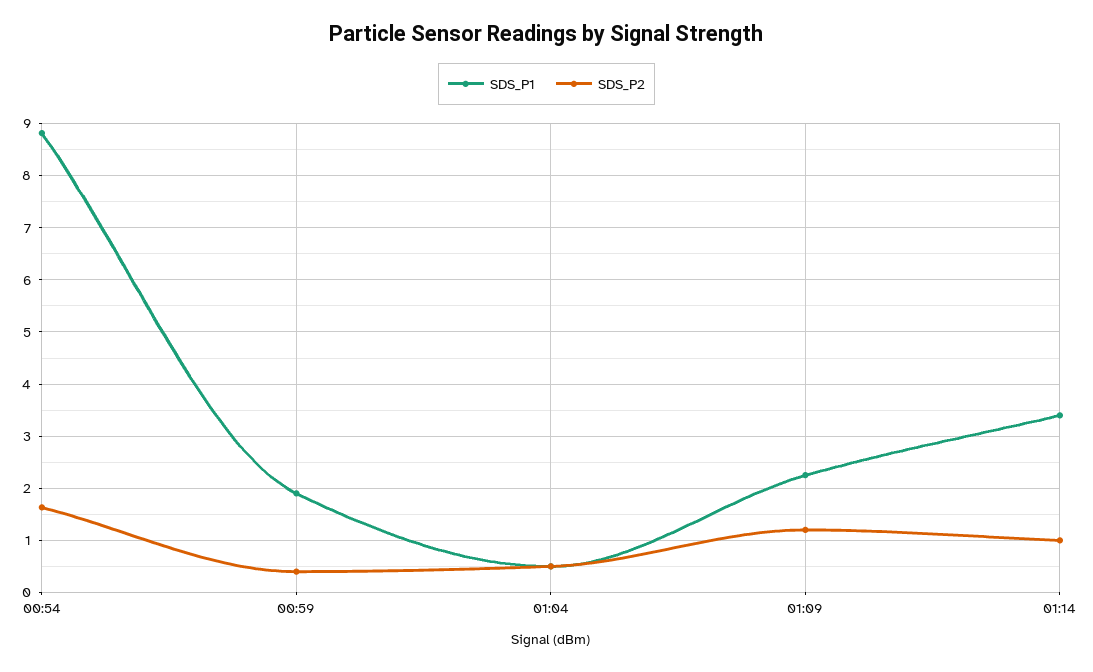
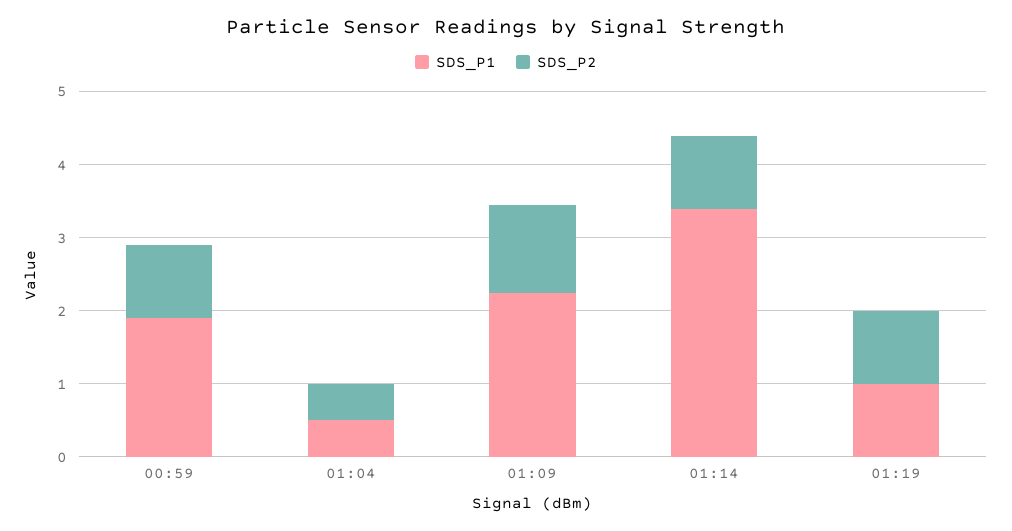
SDS_P1, 00:54: 8.8 -> none
SDS_P2, 00:54: 1.6 -> none
SDS_P2, 00:59: 0.4 -> 1
SDS_P1, 01:19: none -> 1
SDS_P2, 01:19: none -> 1

